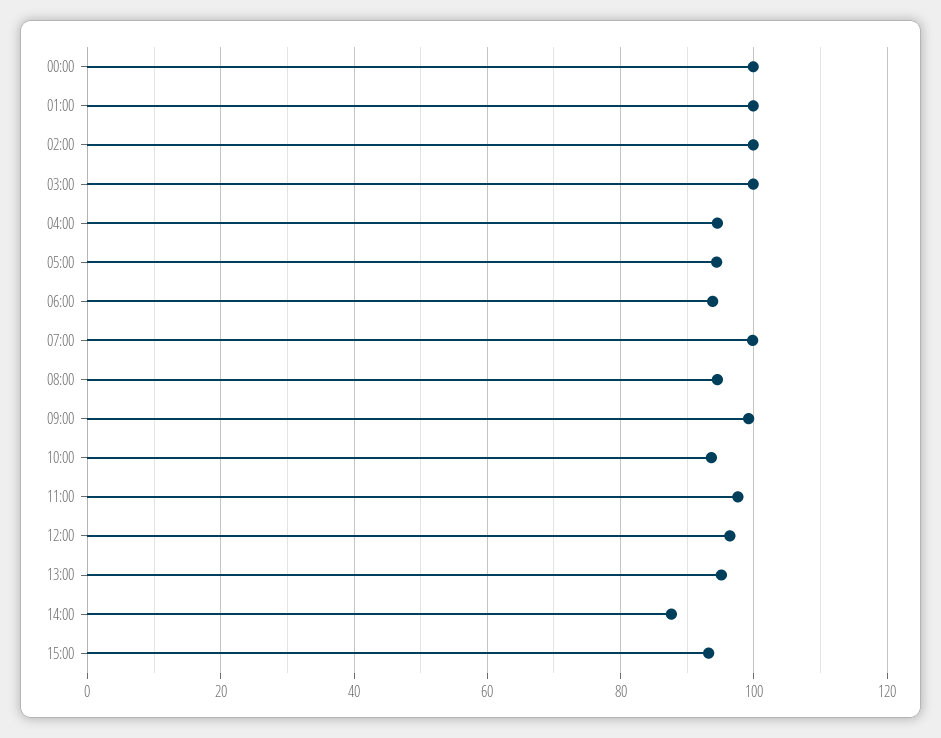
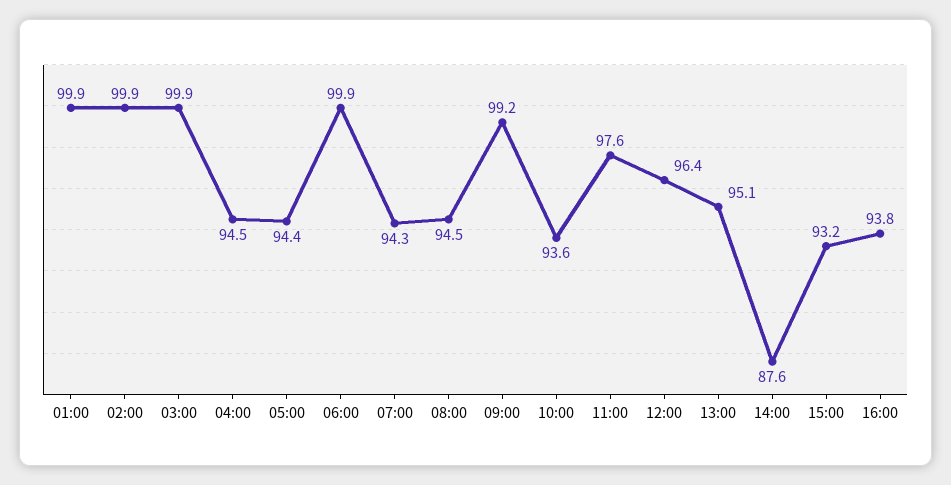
00:00: 100 -> none
06:00: 94 -> 99.9
07:00: 100 -> 94.3
16:00: none -> 93.8

